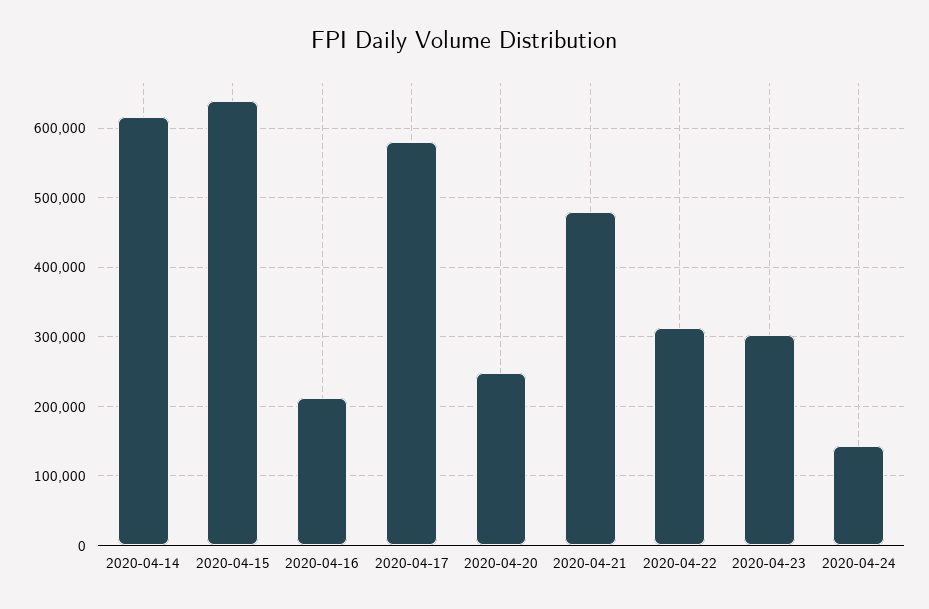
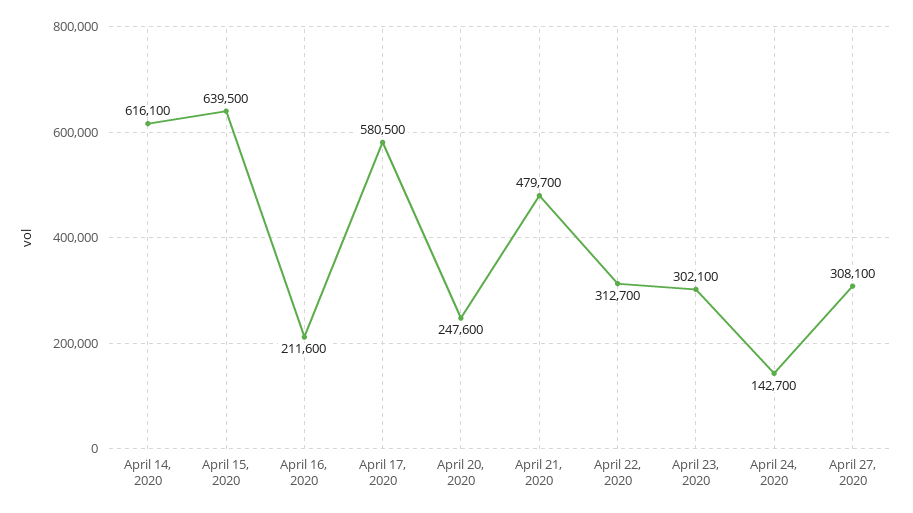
April 27, 2020: none -> 308100

